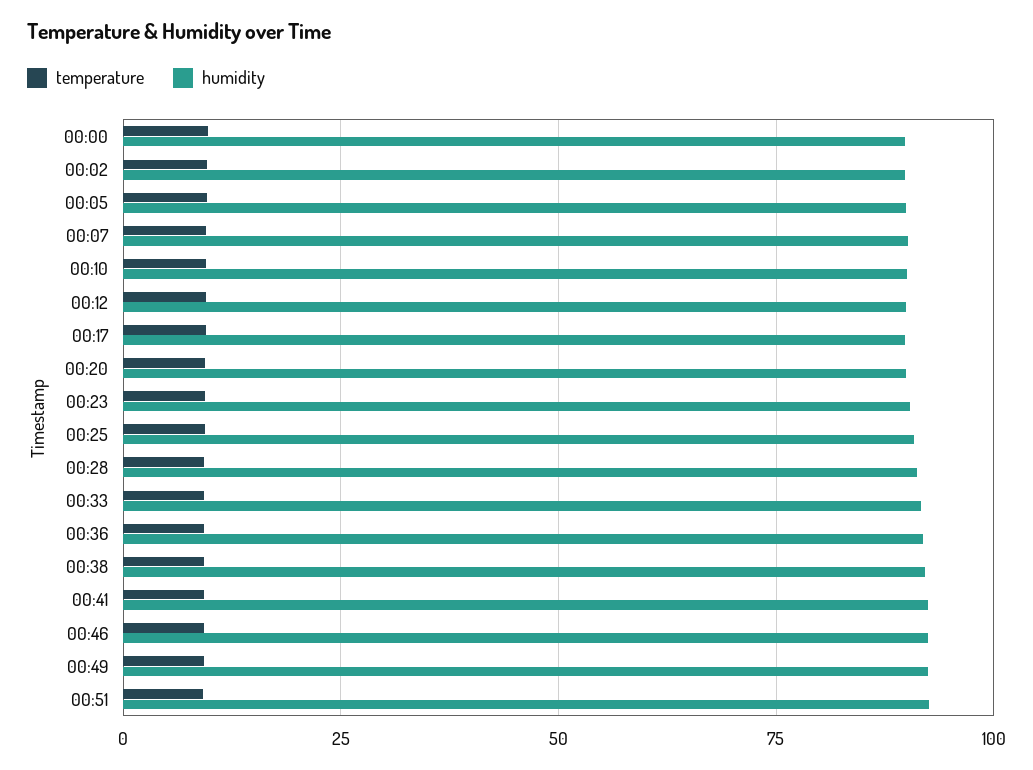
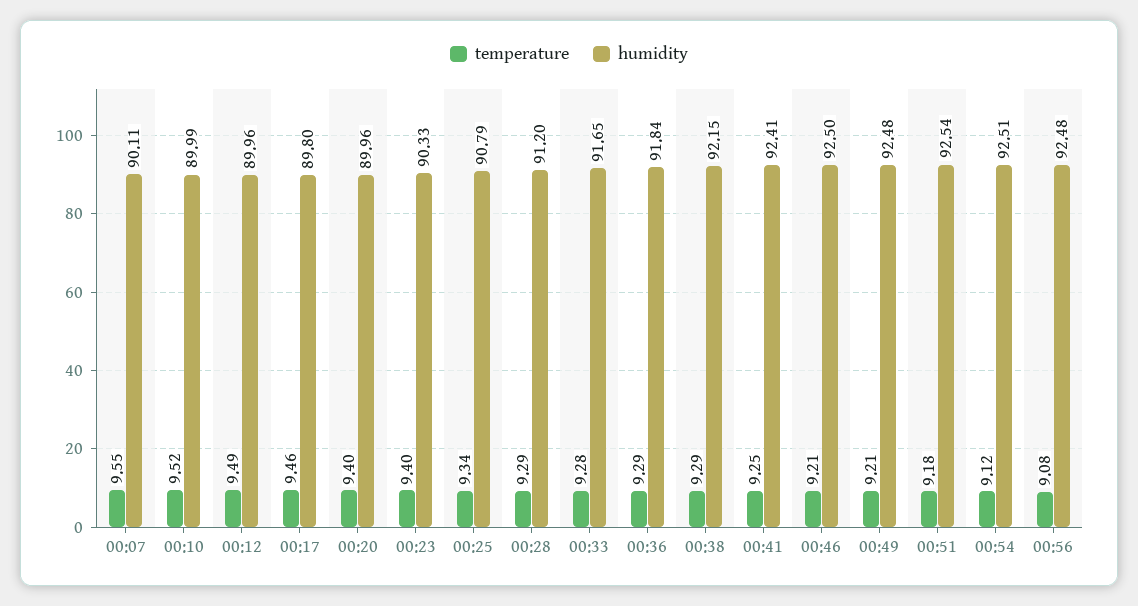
temperature, 00:00: 10 -> none
humidity, 00:00: 90 -> none
temperature, 00:02: 10 -> none
humidity, 00:02: 90 -> none
temperature, 00:05: 10 -> none
humidity, 00:05: 90 -> none
temperature, 00:54: none -> 9.12
humidity, 00:54: none -> 92.51
temperature, 00:56: none -> 9.08
humidity, 00:56: none -> 92.48

